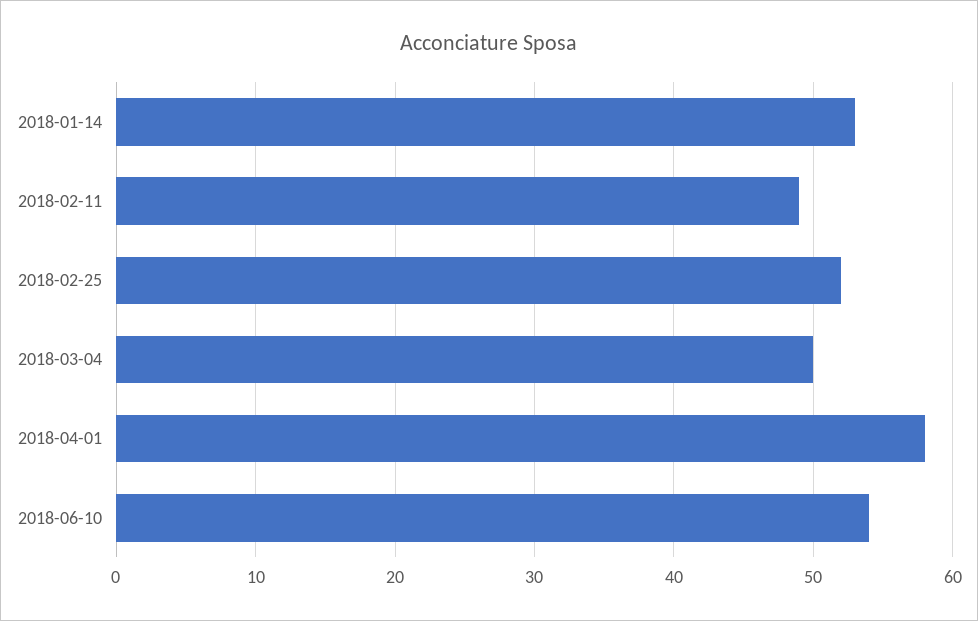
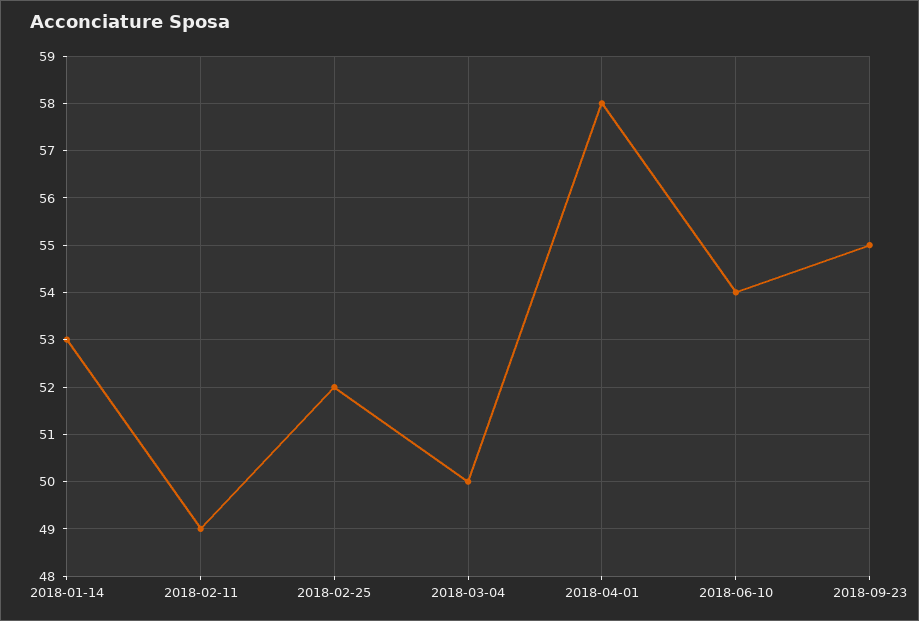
2018-09-23: none -> 55

